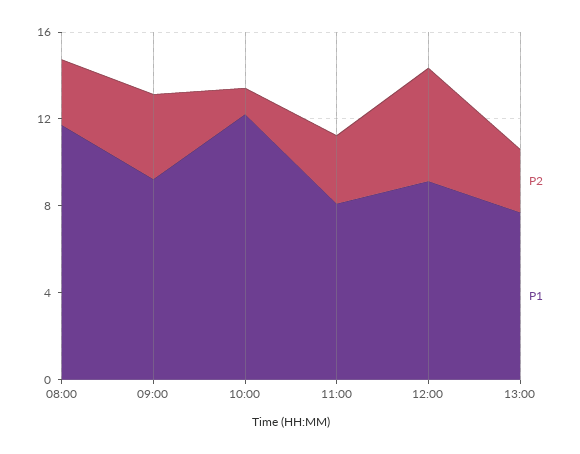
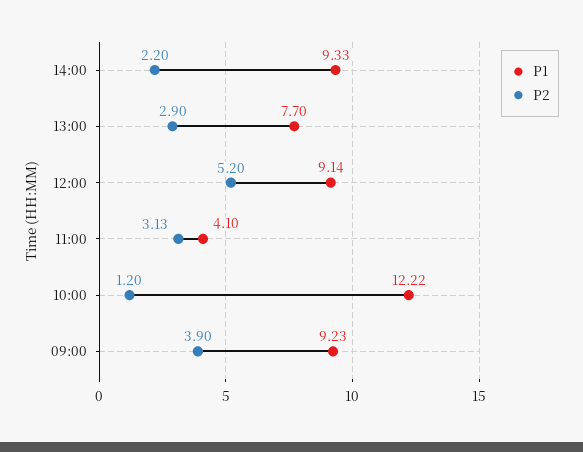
P2, 08:00: 3 -> none
P1, 08:00: 12 -> none
P1, 11:00: 8 -> 4.1
P1, 14:00: none -> 9.33
P2, 14:00: none -> 2.2

